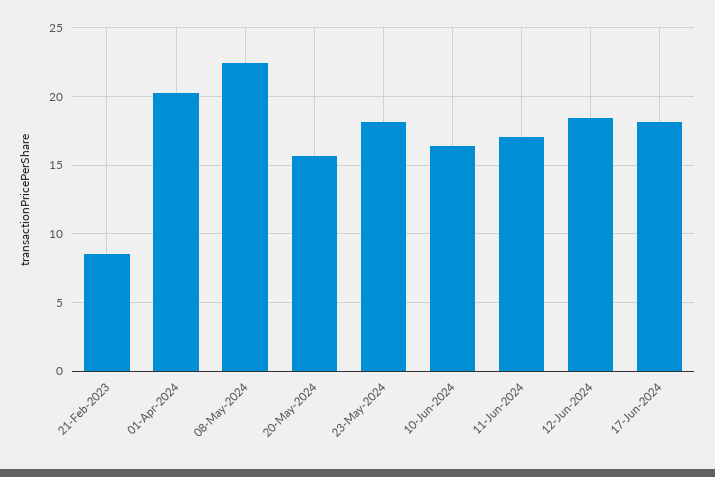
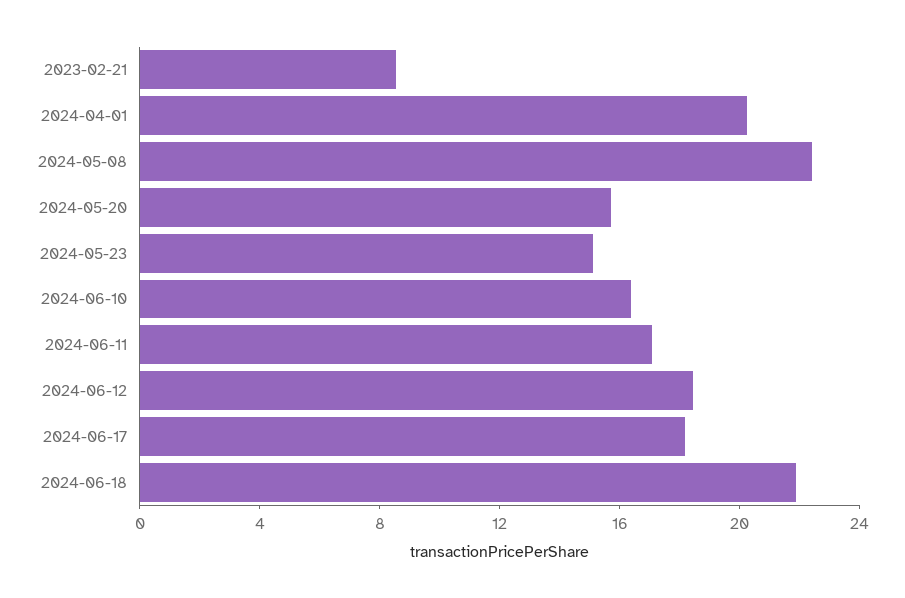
23-May-2024: 18 -> 15
2024-06-18: none -> 22

